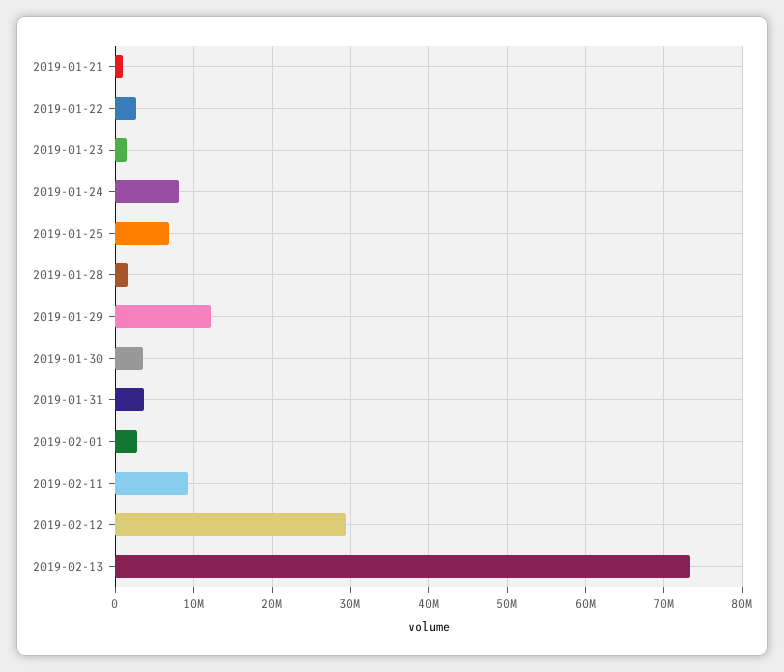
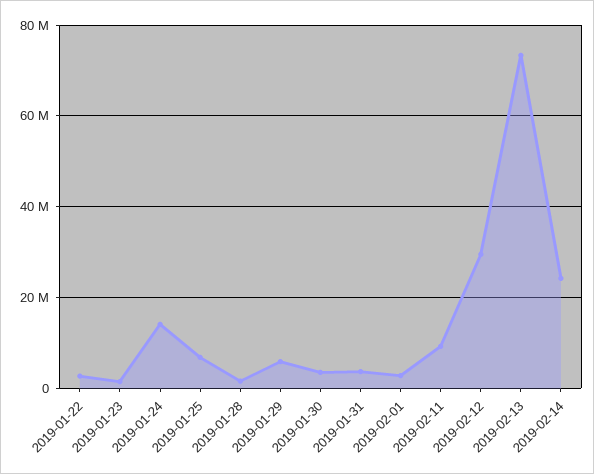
2019-01-21: 1000000 -> none
2019-01-24: 8000000 -> 14000000
2019-01-29: 12000000 -> 6000000
2019-02-14: none -> 24000000

